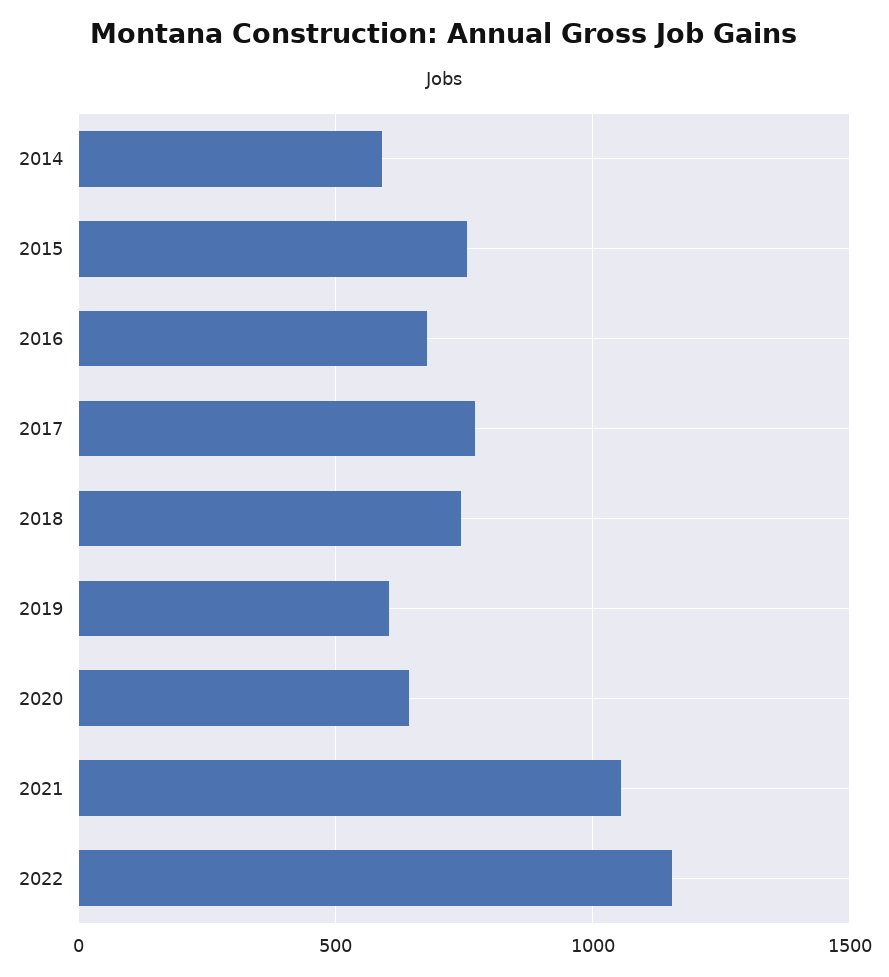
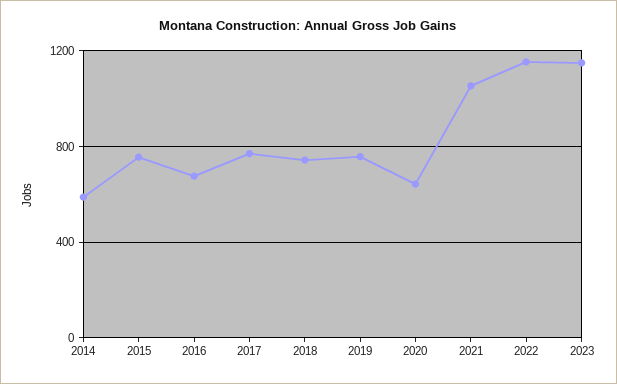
2019: 600 -> 750
2023: none -> 1150

